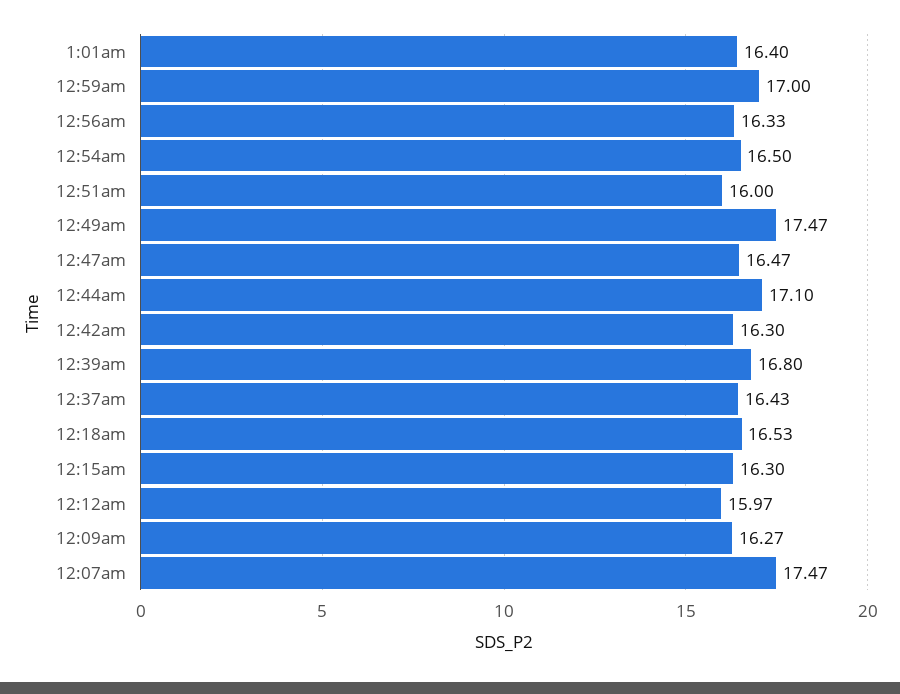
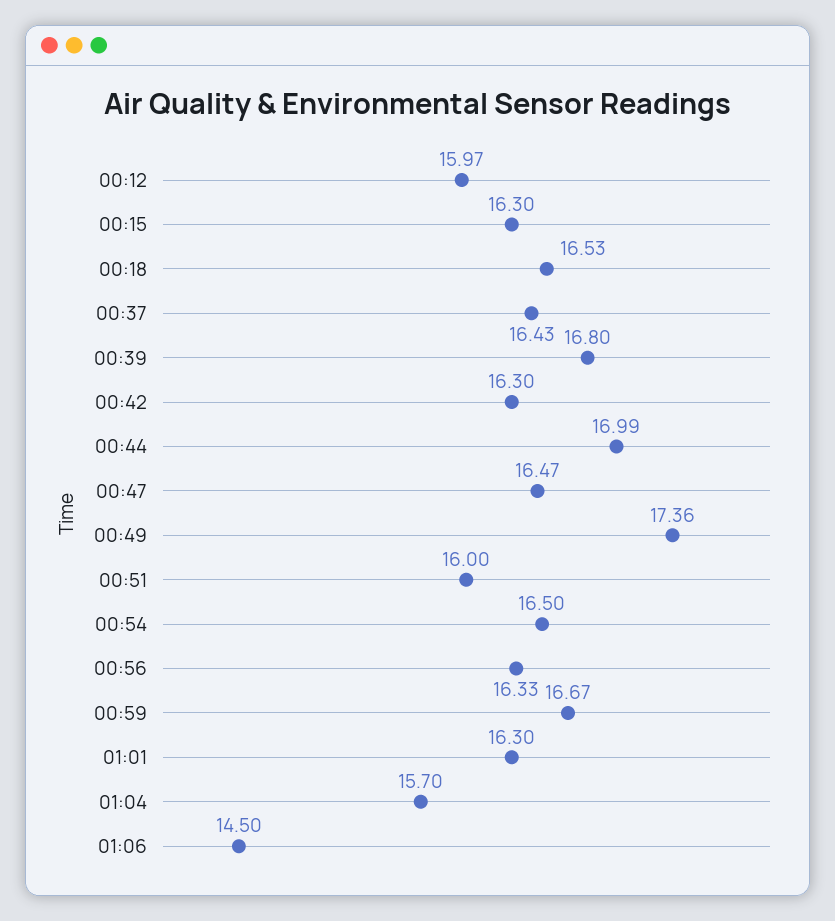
1:01am: 16.4 -> 16.3
12:59am: 17 -> 16.67
12:49am: 17.47 -> 17.36
12:44am: 17.1 -> 16.99
12:09am: 16.27 -> none
12:07am: 17.47 -> none
01:04: none -> 15.7
01:06: none -> 14.5

